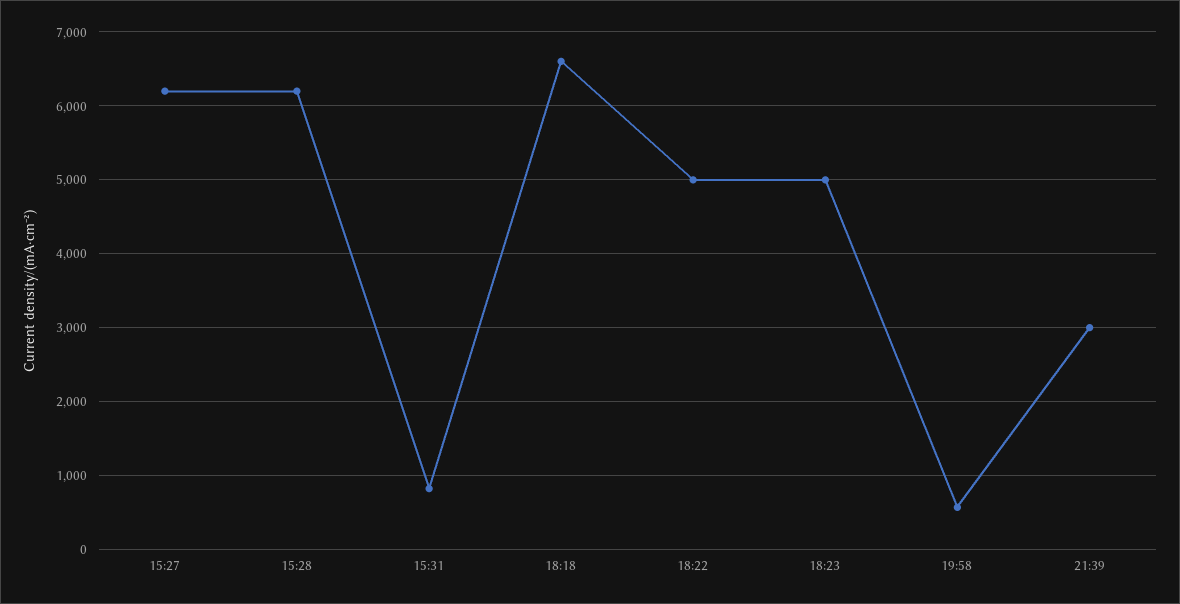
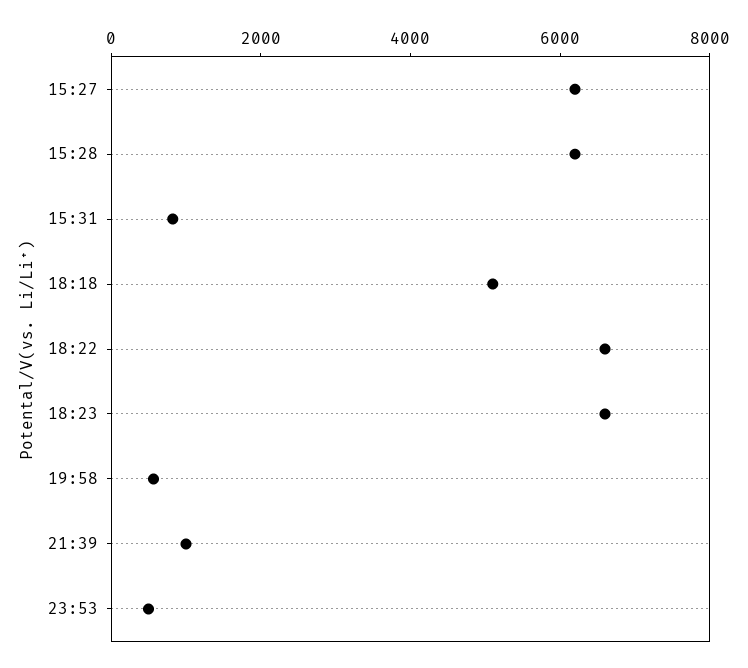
18:18: 6600 -> 5000
18:22: 5000 -> 6500
18:23: 5000 -> 6500
21:39: 3000 -> 1000
23:53: none -> 500

